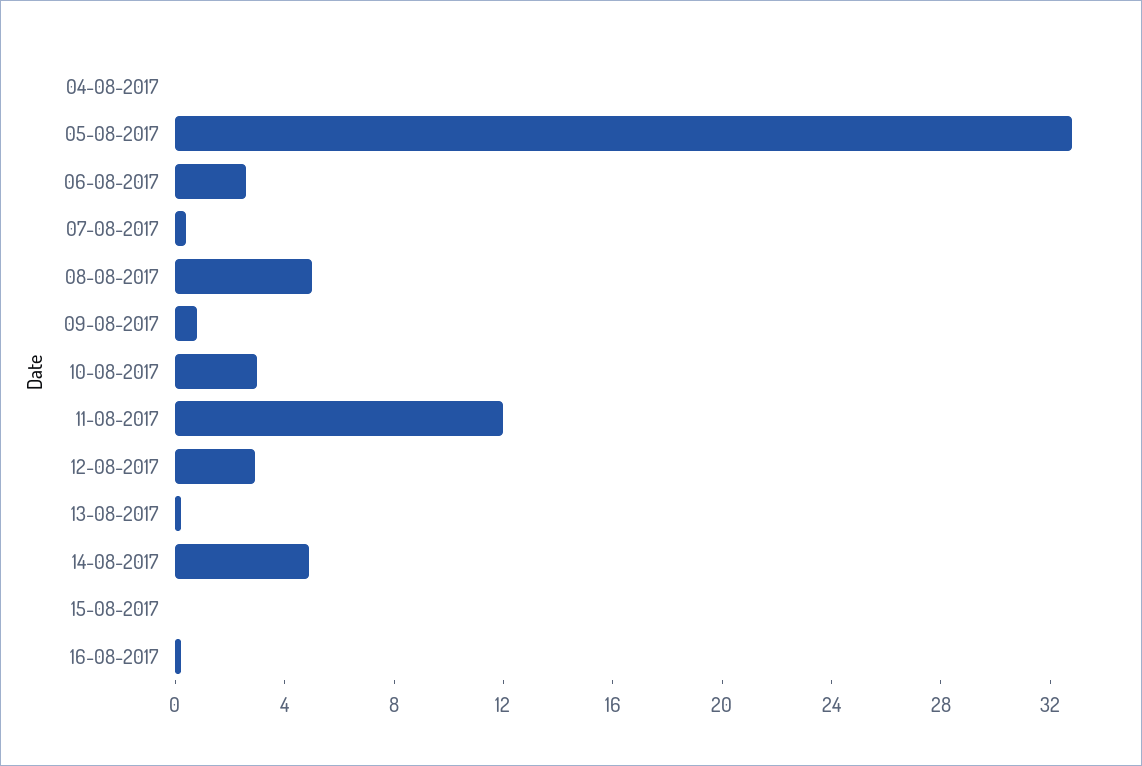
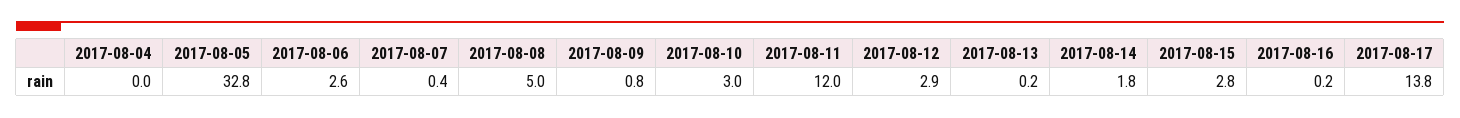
14-08-2017: 5 -> 1.8
15-08-2017: 0 -> 2.8
2017-08-17: none -> 13.8

